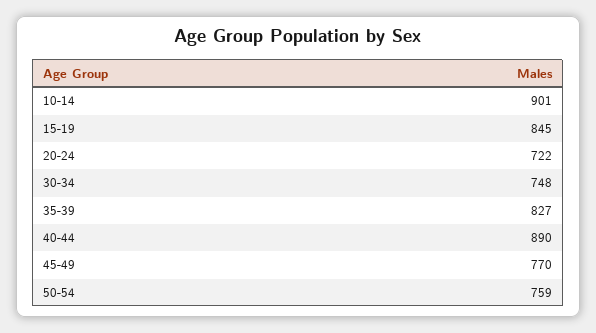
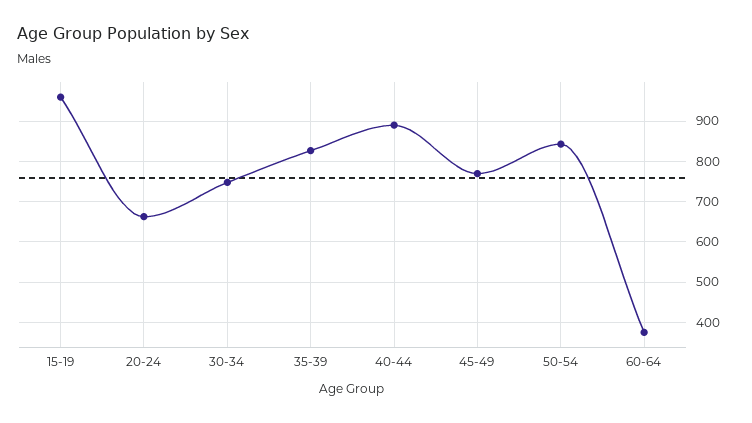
10-14: 901 -> none
15-19: 845 -> 960
20-24: 722 -> 660
50-54: 759 -> 840
60-64: none -> 380

